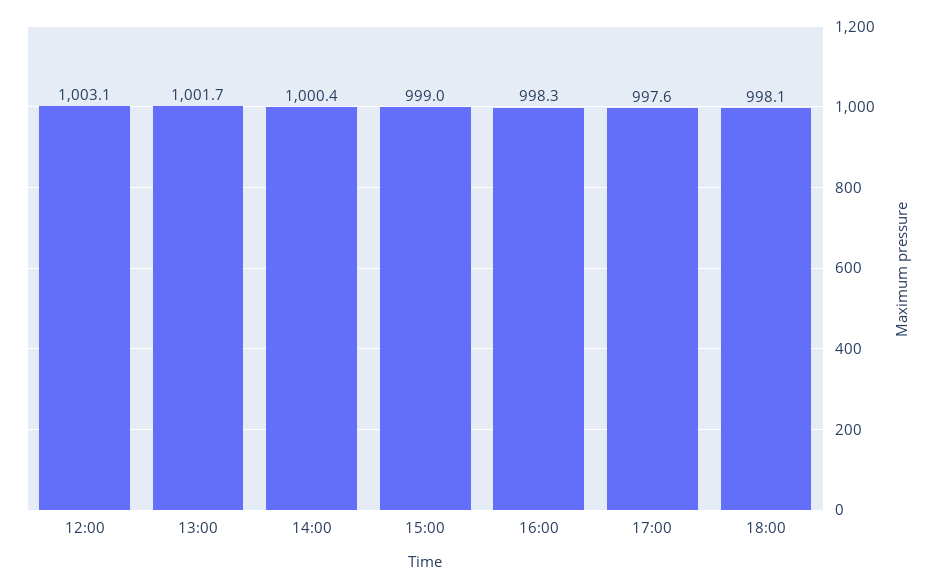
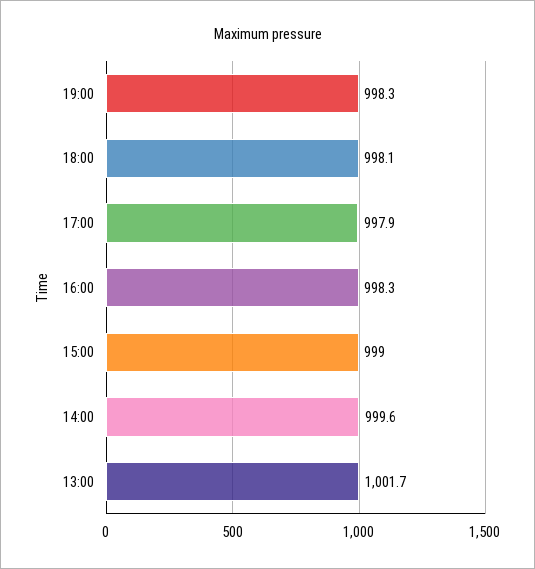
12:00: 1003.1 -> none
14:00: 1000.4 -> 999.6
17:00: 997.6 -> 997.9
19:00: none -> 998.3

